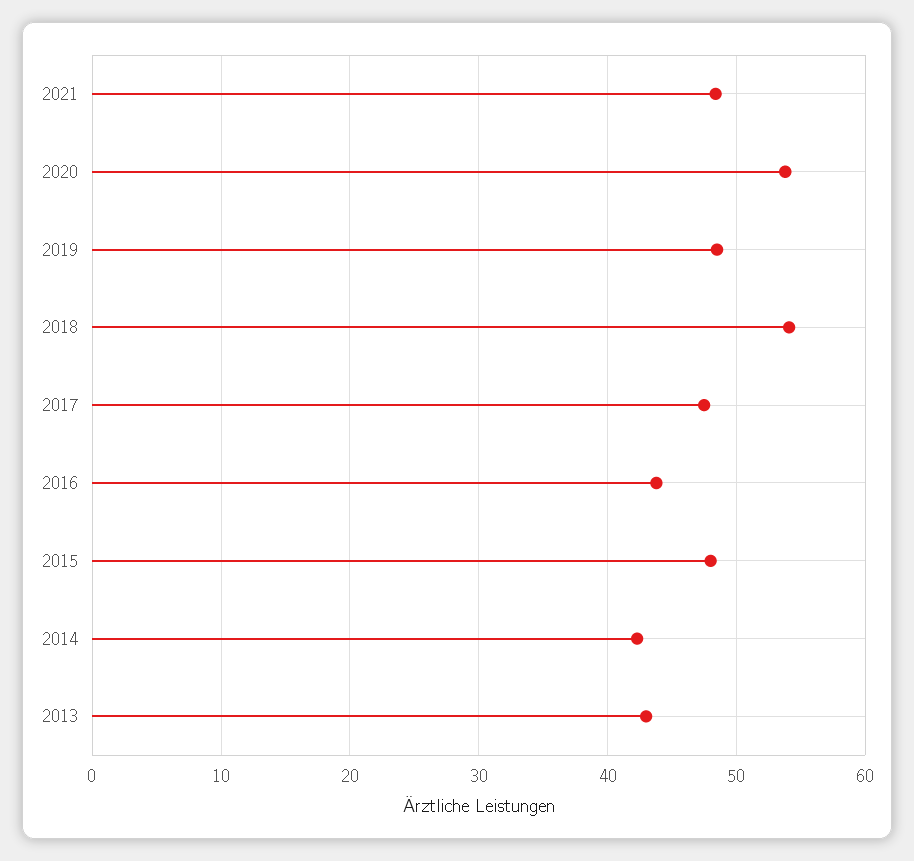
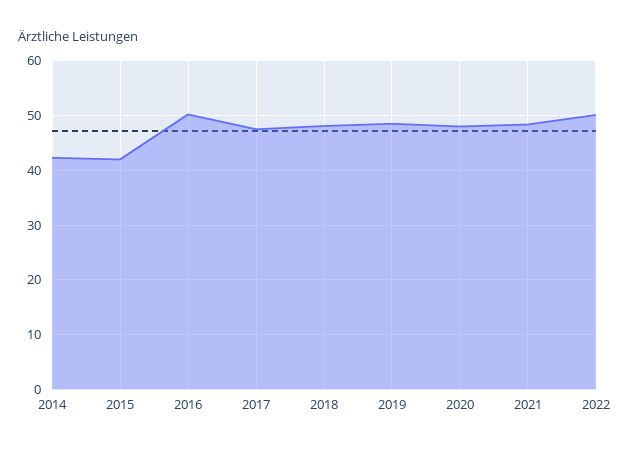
2020: 54 -> 48
2018: 54 -> 48
2016: 44 -> 50
2015: 48 -> 42
2013: 43 -> none
2022: none -> 50

